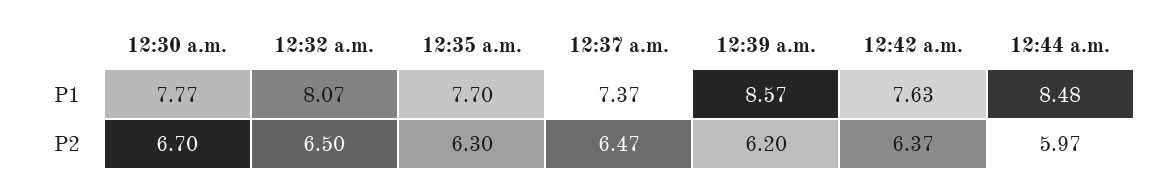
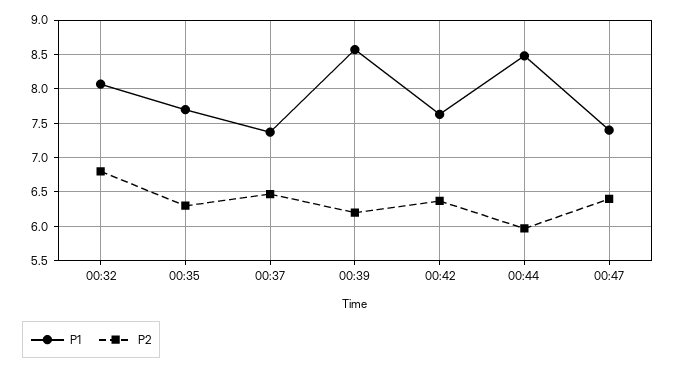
P1, 12:30 a.m.: 7.77 -> none
P2, 12:30 a.m.: 6.7 -> none
P2, 12:32 a.m.: 6.5 -> 6.8
P1, 00:47: none -> 7.4
P2, 00:47: none -> 6.4

